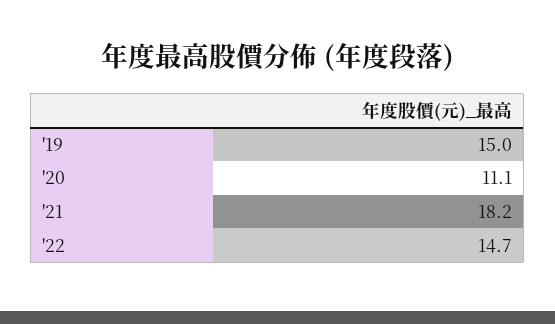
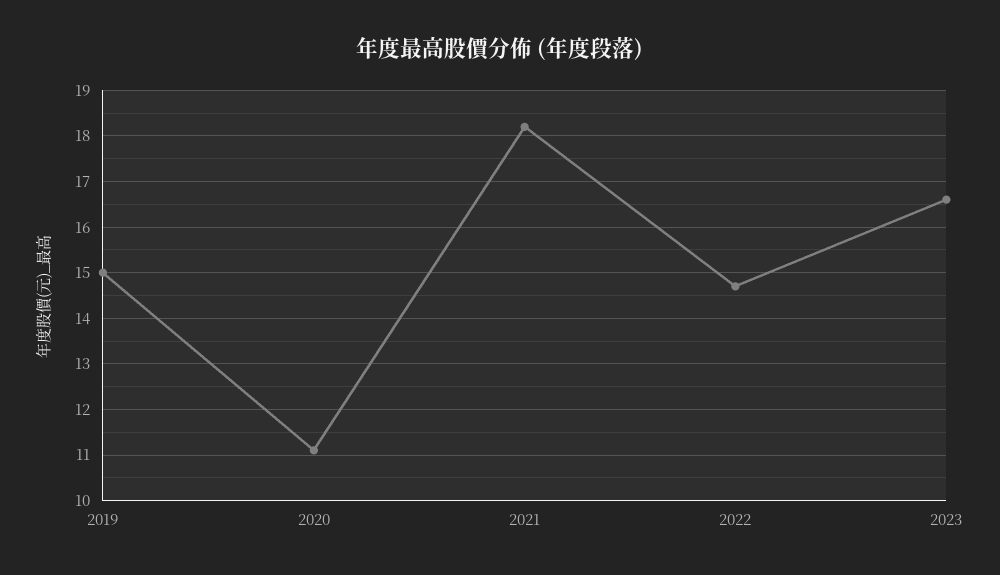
2023: none -> 16.5

